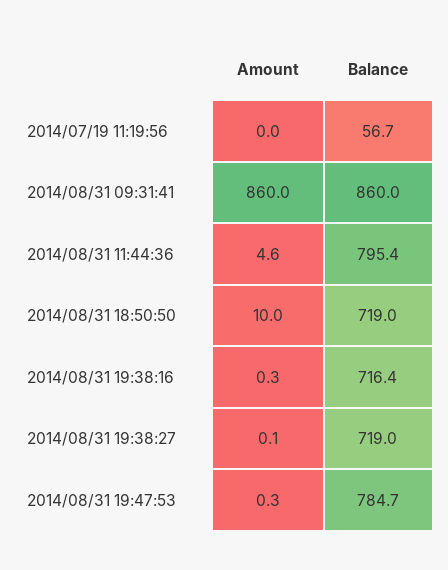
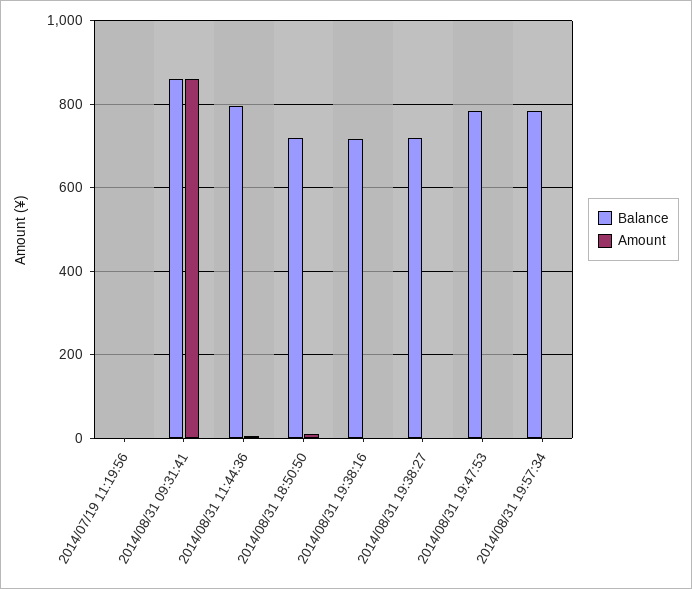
Balance, 2014/07/19 11:19:56: 56.7 -> 0
Balance, 2014/08/31 19:57:34: none -> 780
Amount, 2014/08/31 19:57:34: none -> 0

